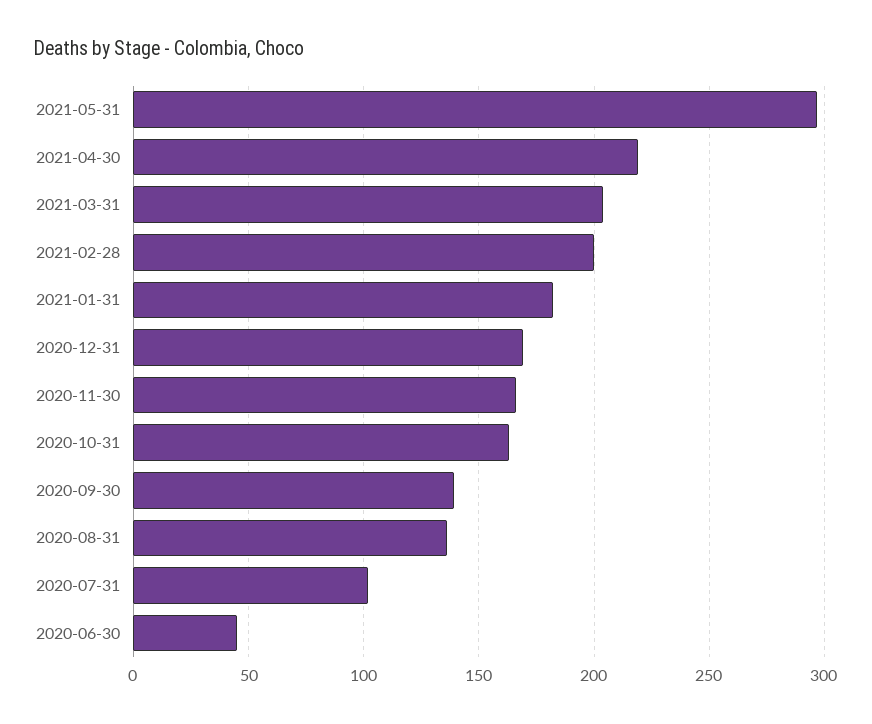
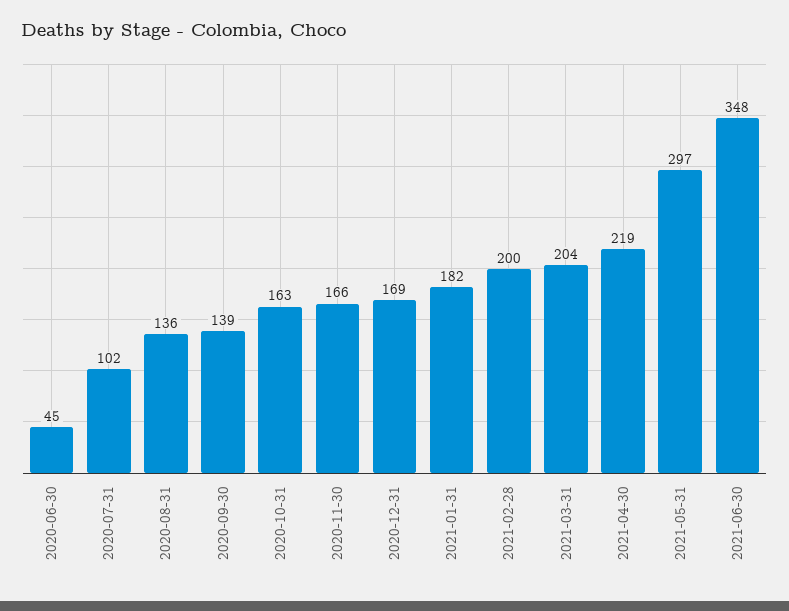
2021-06-30: none -> 348

